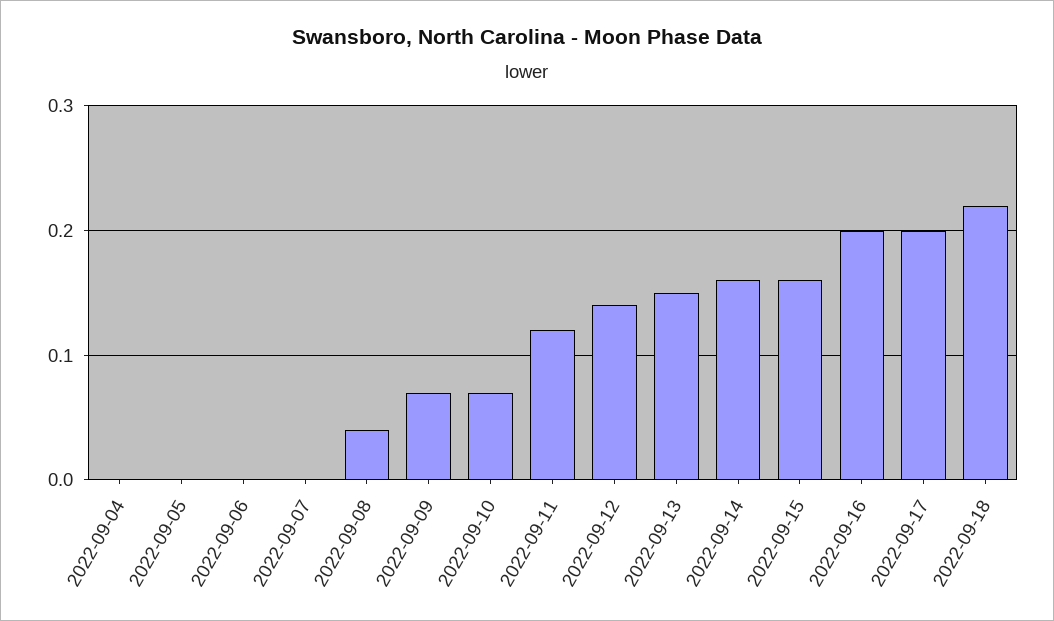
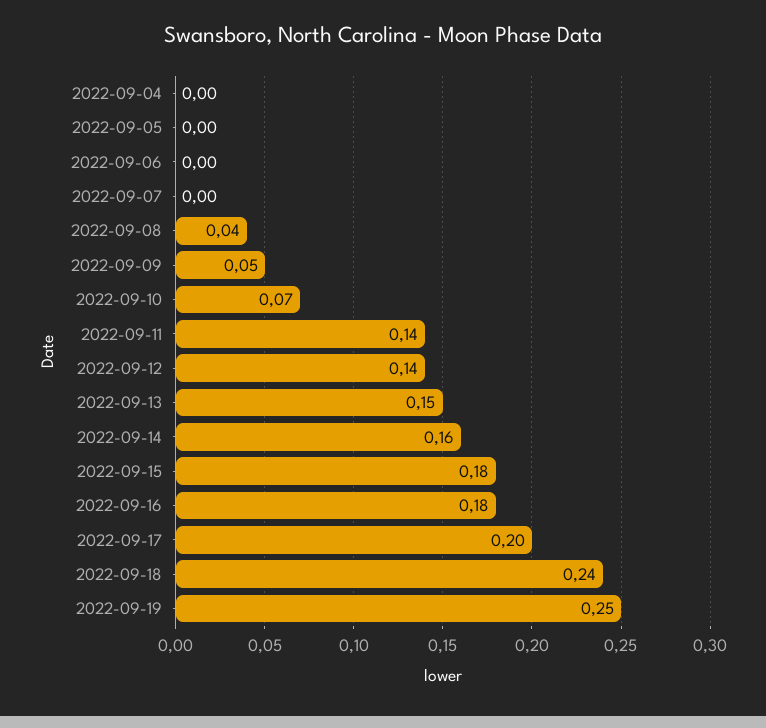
2022-09-09: 0.07 -> 0.05
2022-09-11: 0.12 -> 0.14
2022-09-15: 0.16 -> 0.18
2022-09-16: 0.2 -> 0.18
2022-09-18: 0.22 -> 0.24
2022-09-19: none -> 0.25

